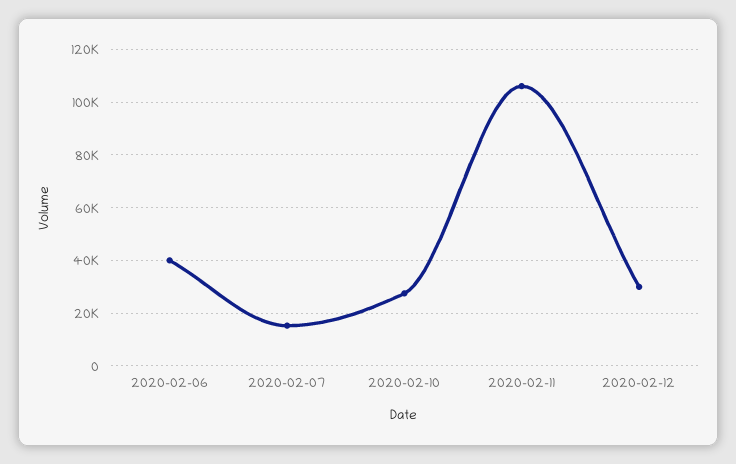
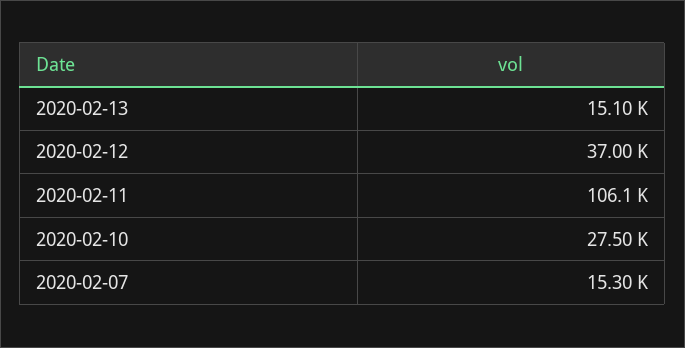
2020-02-06: 40000 -> none
2020-02-12: 30000 -> 37000
2020-02-13: none -> 15100

